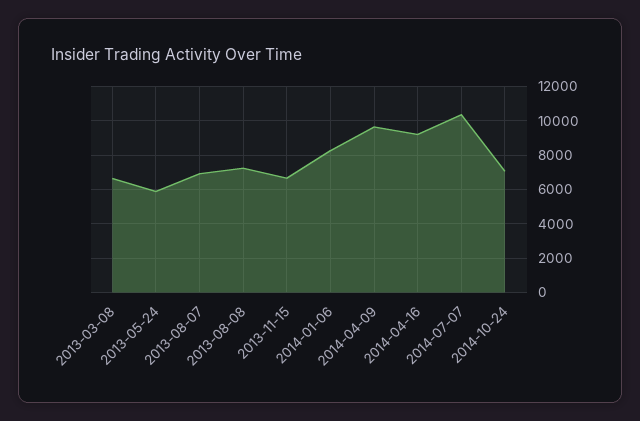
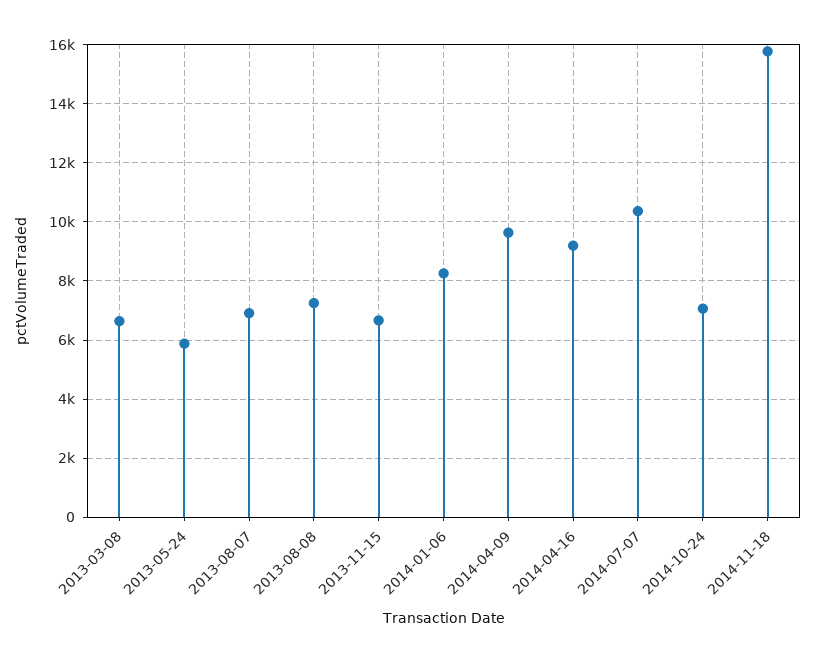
2014-11-18: none -> 15750

